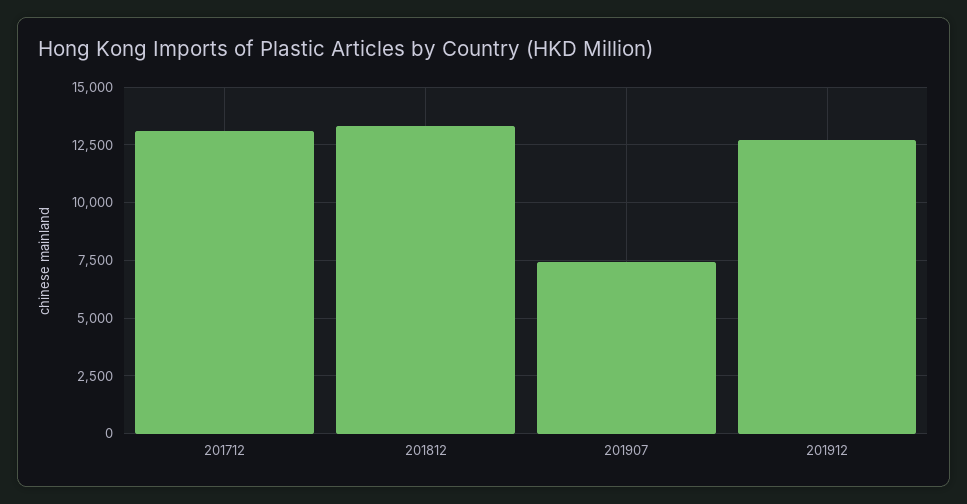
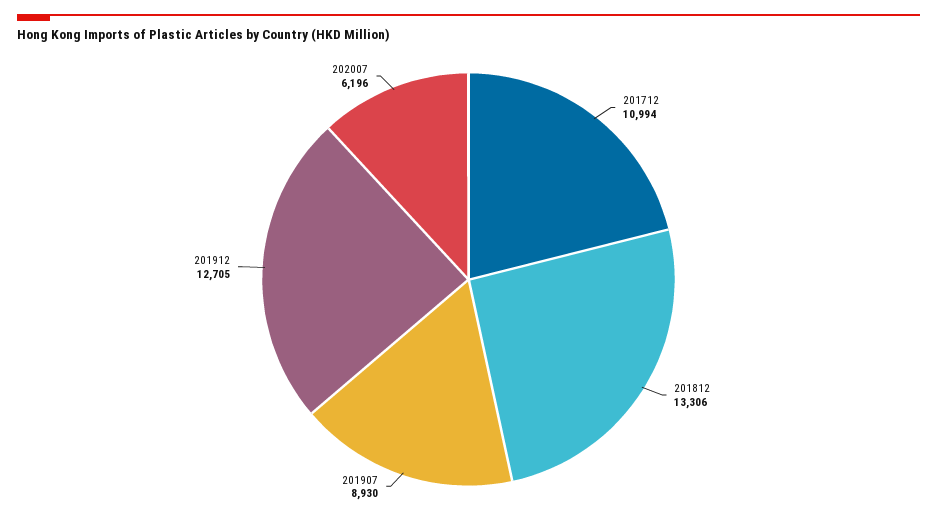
201712: 13000 -> 10994
201907: 7500 -> 8930
202007: none -> 6196

